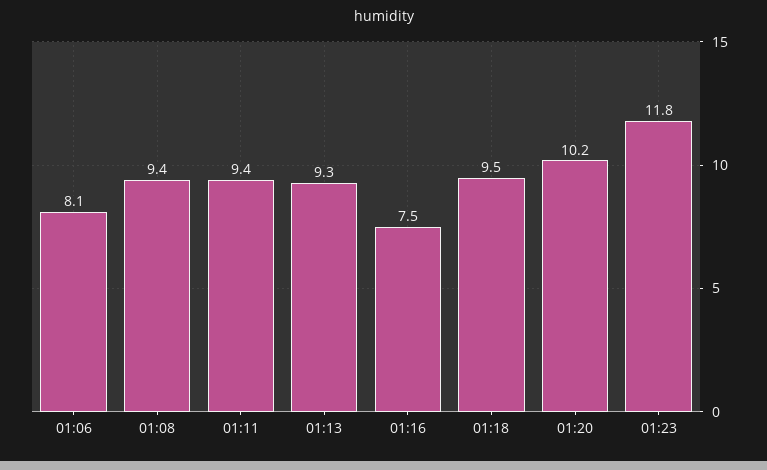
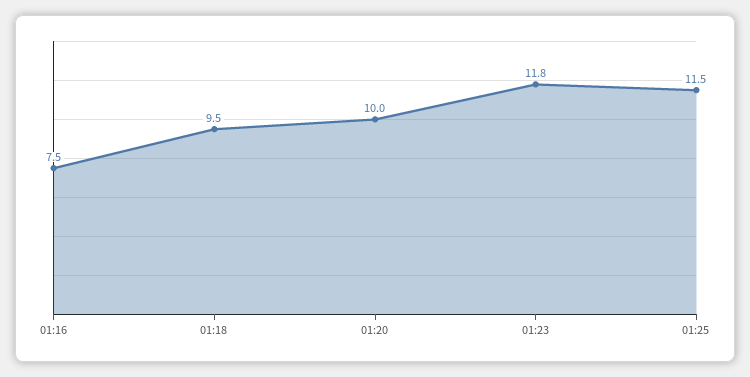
01:06: 8.1 -> none
01:08: 9.4 -> none
01:11: 9.4 -> none
01:13: 9.3 -> none
01:20: 10.2 -> 10
01:25: none -> 11.5

